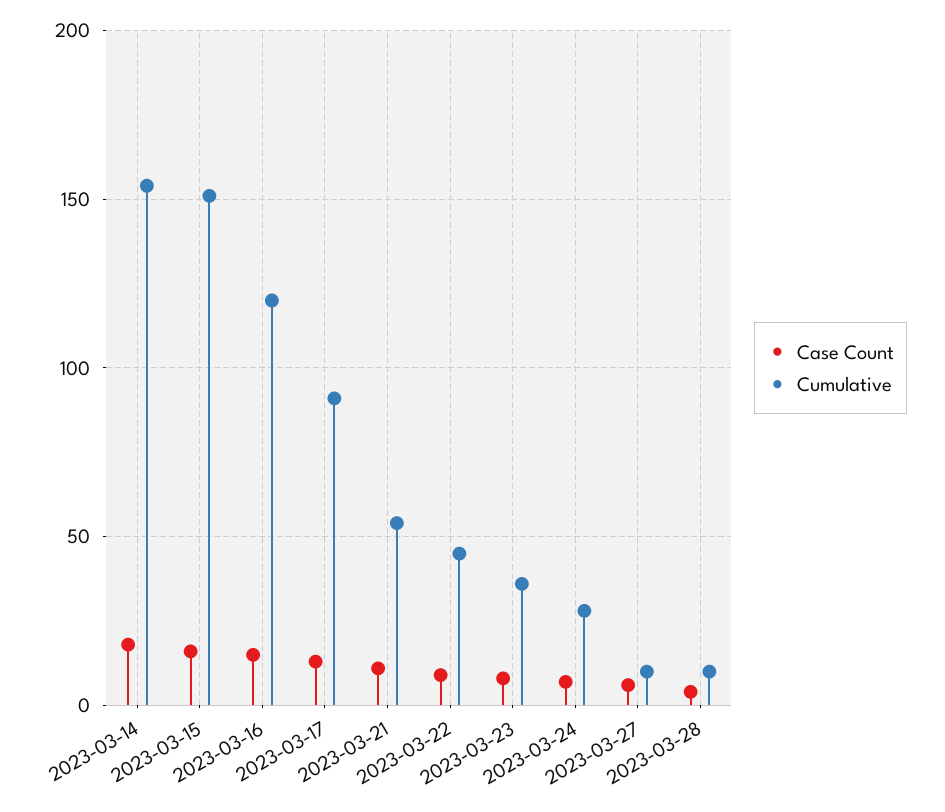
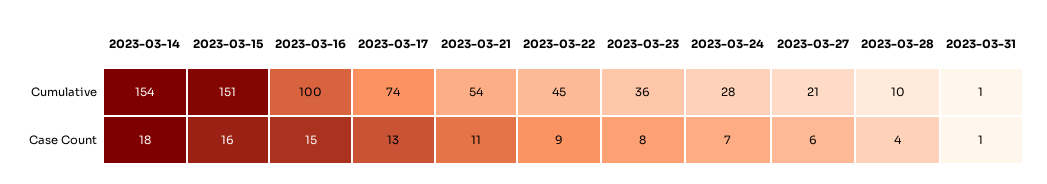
Cumulative, 2023-03-16: 120 -> 100
Cumulative, 2023-03-17: 90 -> 74
Cumulative, 2023-03-27: 10 -> 21
Cumulative, 2023-03-31: none -> 1
Case Count, 2023-03-31: none -> 1

